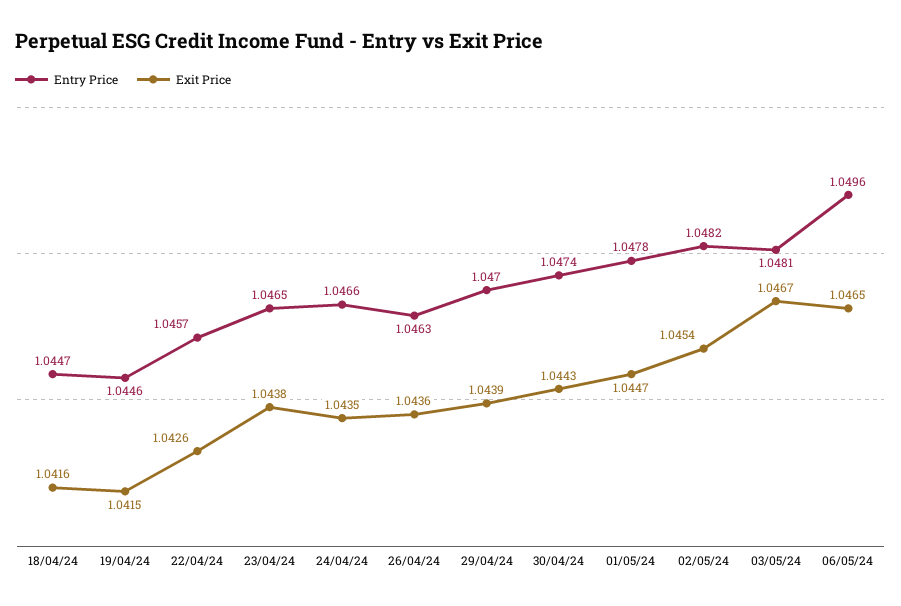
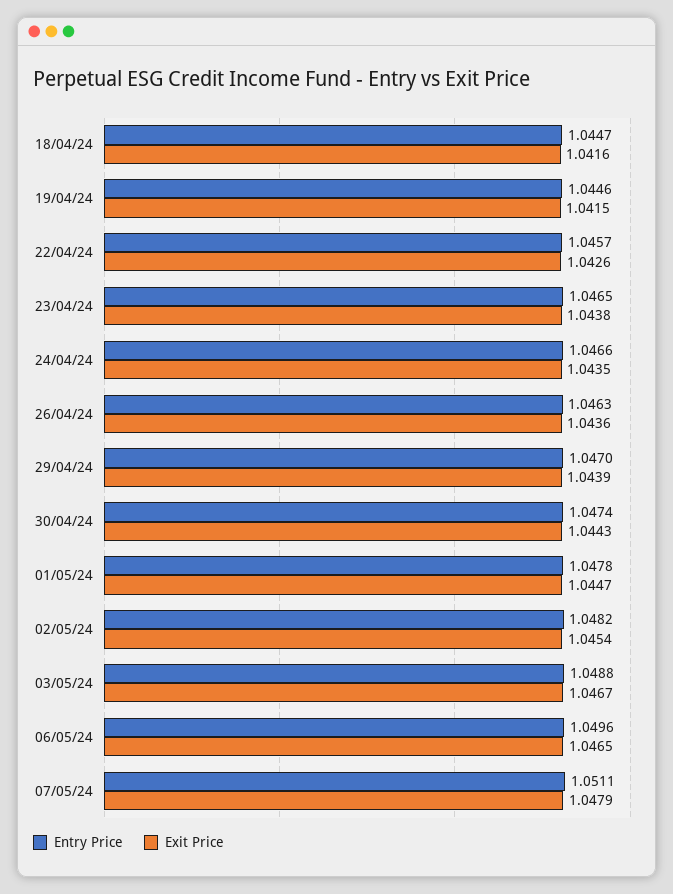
Entry Price, 03/05/24: 1.0481 -> 1.0488
Entry Price, 07/05/24: none -> 1.0511
Exit Price, 07/05/24: none -> 1.0479

